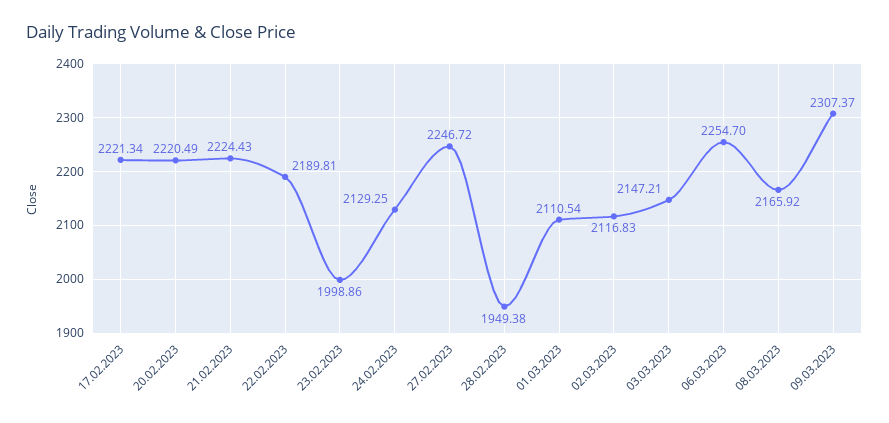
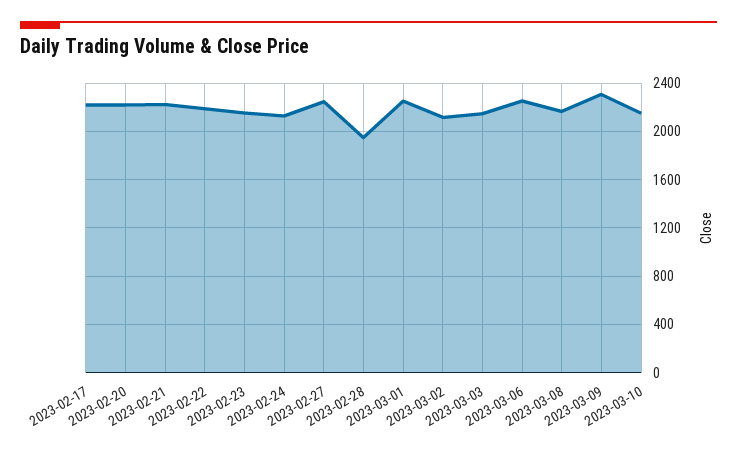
23.02.2023: 1998.86 -> 2150
01.03.2023: 2110.54 -> 2250
2023-03-10: none -> 2150

